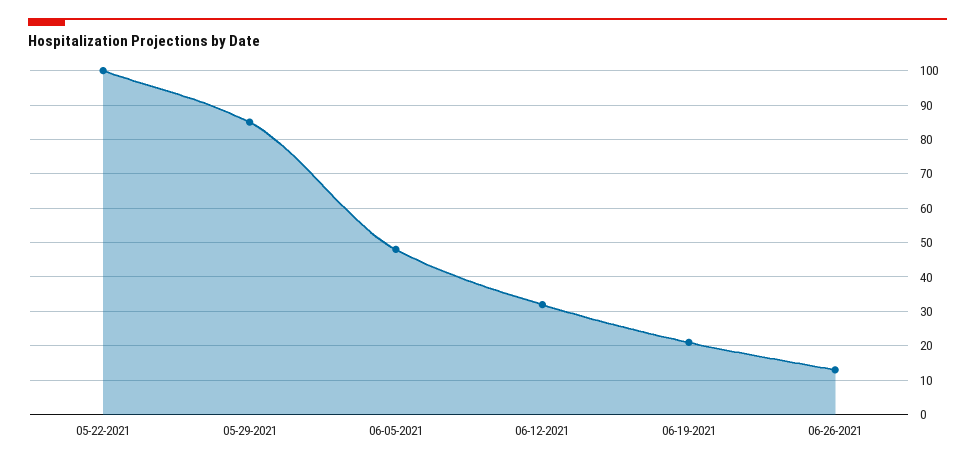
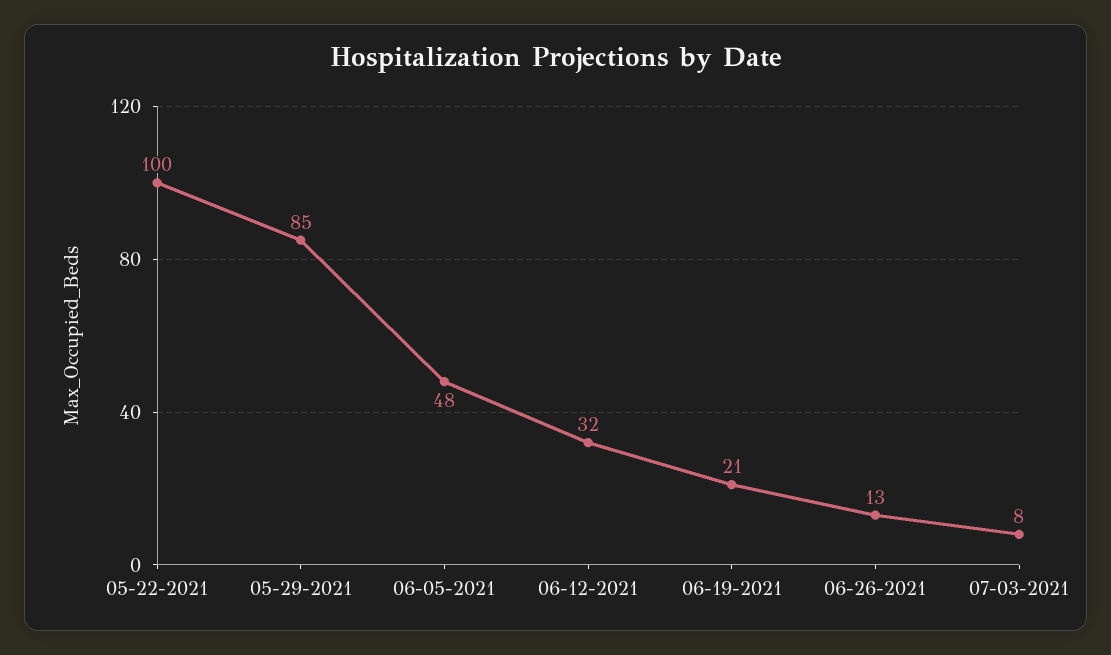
07-03-2021: none -> 8

